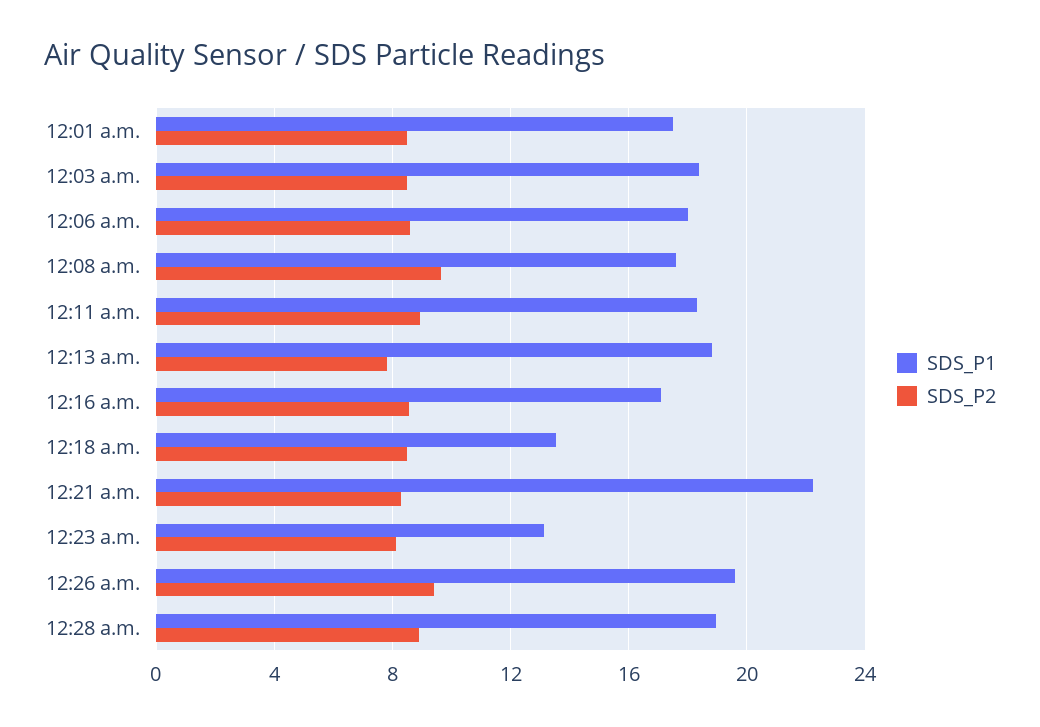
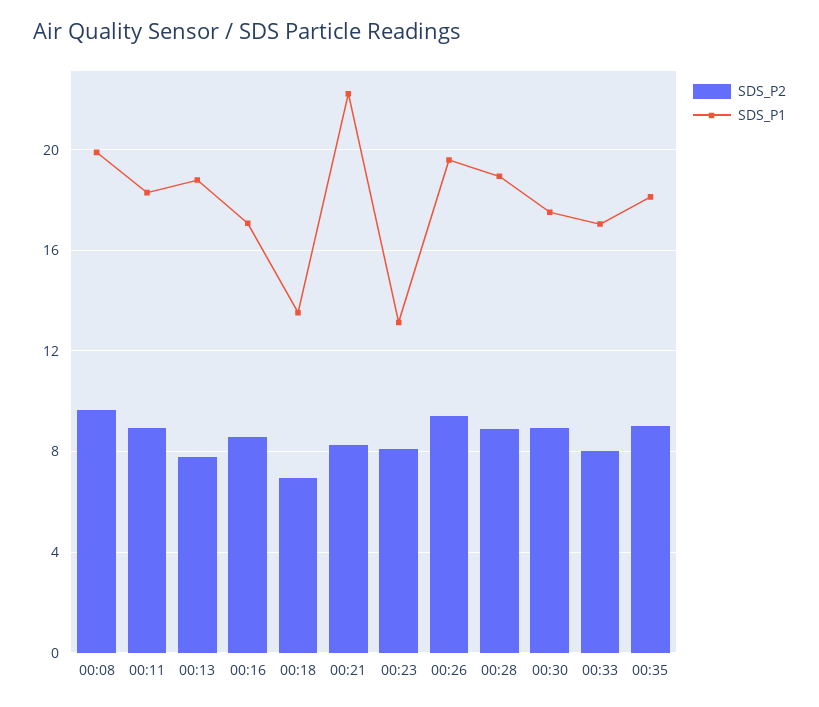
SDS_P1, 12:01 a.m.: 17.5 -> none
SDS_P2, 12:01 a.m.: 8.5 -> none
SDS_P1, 12:03 a.m.: 18.5 -> none
SDS_P2, 12:03 a.m.: 8.5 -> none
SDS_P1, 12:06 a.m.: 18 -> none
SDS_P2, 12:06 a.m.: 8.5 -> none
SDS_P1, 12:08 a.m.: 17.5 -> 20
SDS_P2, 12:18 a.m.: 8.5 -> 7
SDS_P2, 00:30: none -> 9
SDS_P1, 00:30: none -> 17.5
SDS_P2, 00:33: none -> 8
SDS_P1, 00:33: none -> 17
SDS_P2, 00:35: none -> 9
SDS_P1, 00:35: none -> 18

